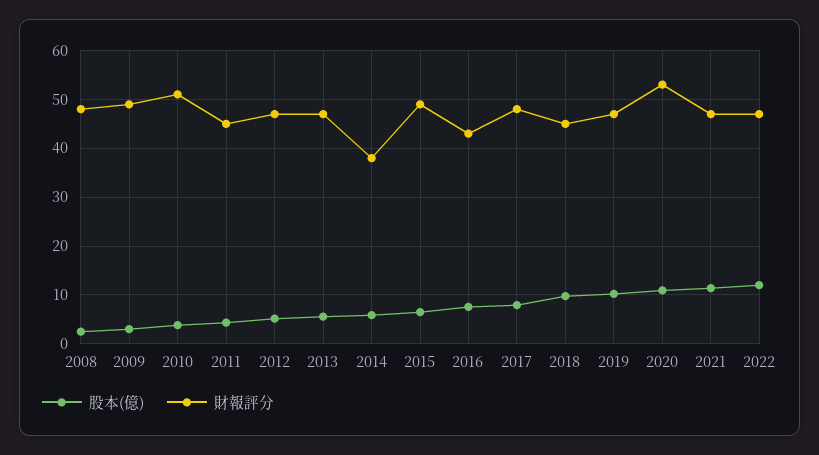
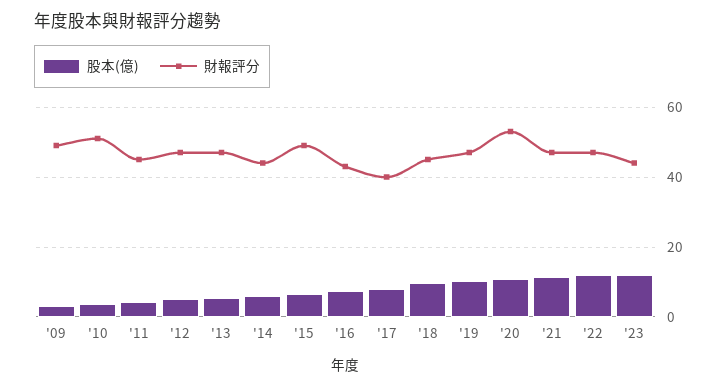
股本(億), 2008: 2 -> none
財報評分, 2008: 48 -> none
財報評分, 2014: 38 -> 44
財報評分, 2017: 48 -> 40
股本(億), '23: none -> 12
財報評分, '23: none -> 44

